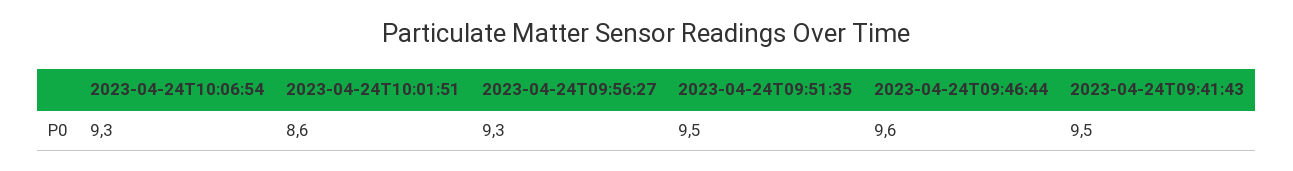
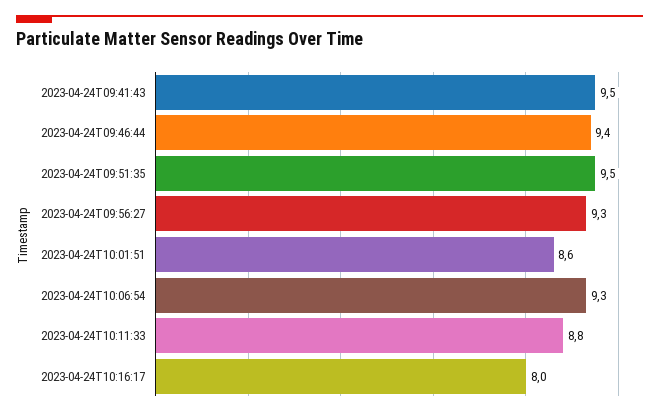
2023-04-24T09:46:44: 9.6 -> 9.4
2023-04-24T10:11:33: none -> 8.8
2023-04-24T10:16:17: none -> 8

